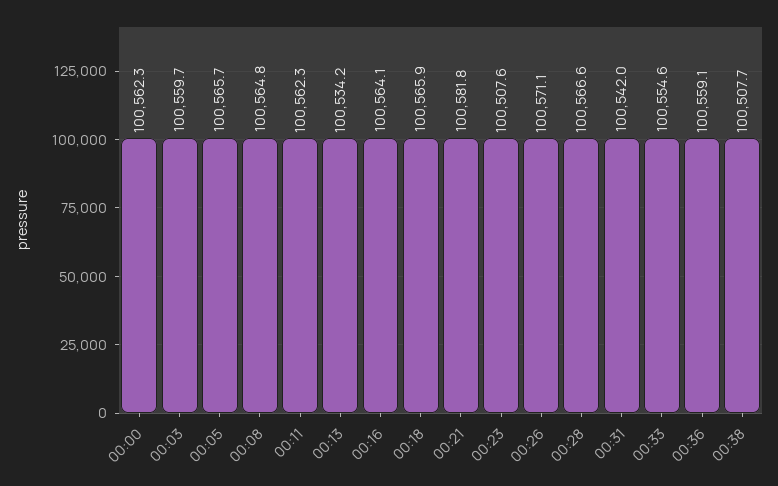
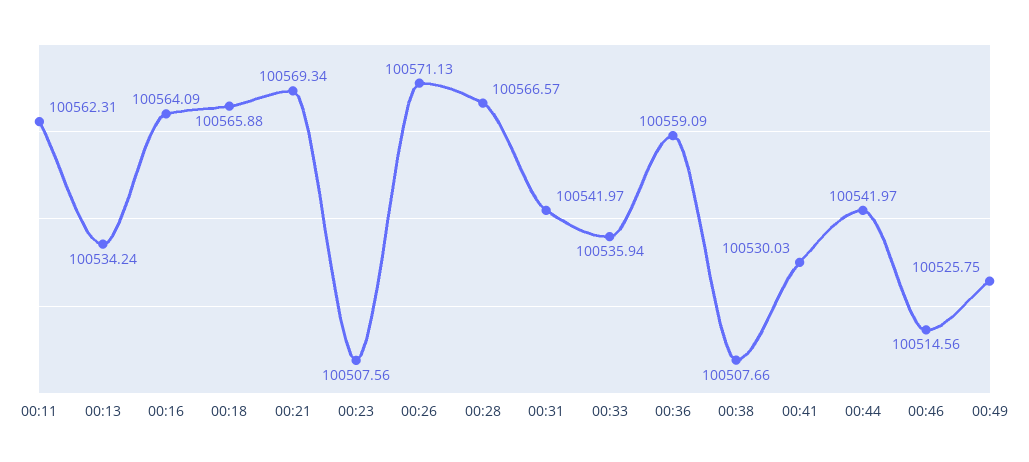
00:00: 100562.3 -> none
00:03: 100559.7 -> none
00:05: 100565.7 -> none
00:08: 100564.8 -> none
00:21: 100581.8 -> 100569.34
00:33: 100554.6 -> 100535.94
00:41: none -> 100530.03
00:44: none -> 100541.97
00:46: none -> 100514.56
00:49: none -> 100525.75

